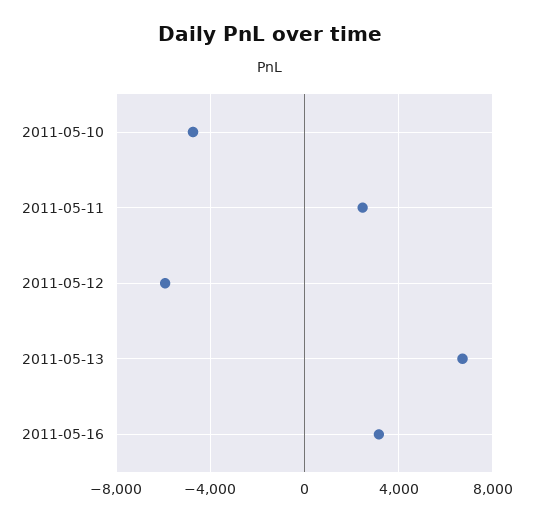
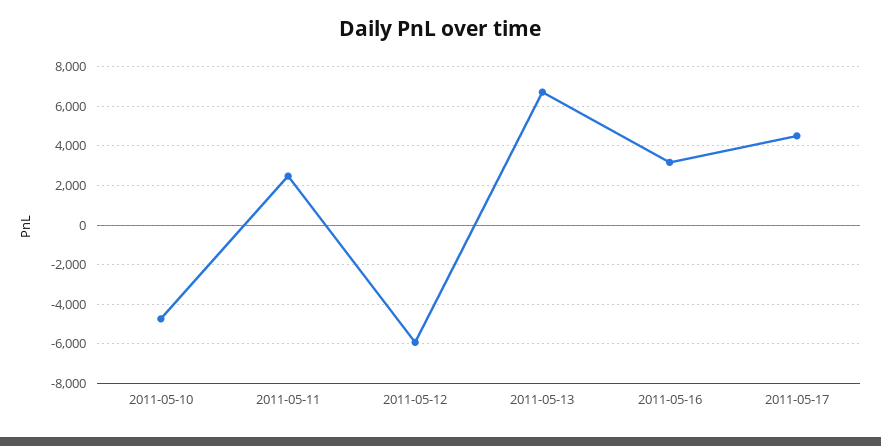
2011-05-17: none -> 4500

